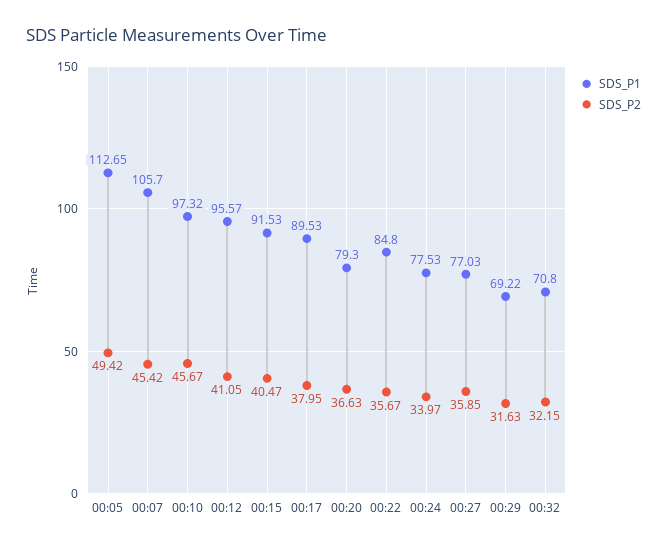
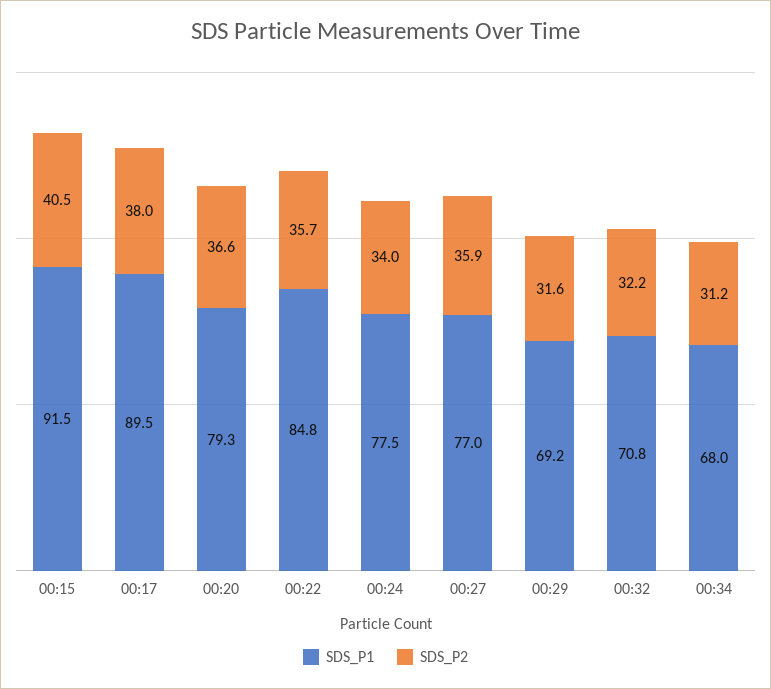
SDS_P1, 00:05: 112.65 -> none
SDS_P2, 00:05: 49.42 -> none
SDS_P1, 00:07: 105.7 -> none
SDS_P2, 00:07: 45.42 -> none
SDS_P1, 00:10: 97.32 -> none
SDS_P2, 00:10: 45.67 -> none
SDS_P1, 00:12: 95.57 -> none
SDS_P2, 00:12: 41.05 -> none
SDS_P1, 00:34: none -> 68
SDS_P2, 00:34: none -> 31.2

